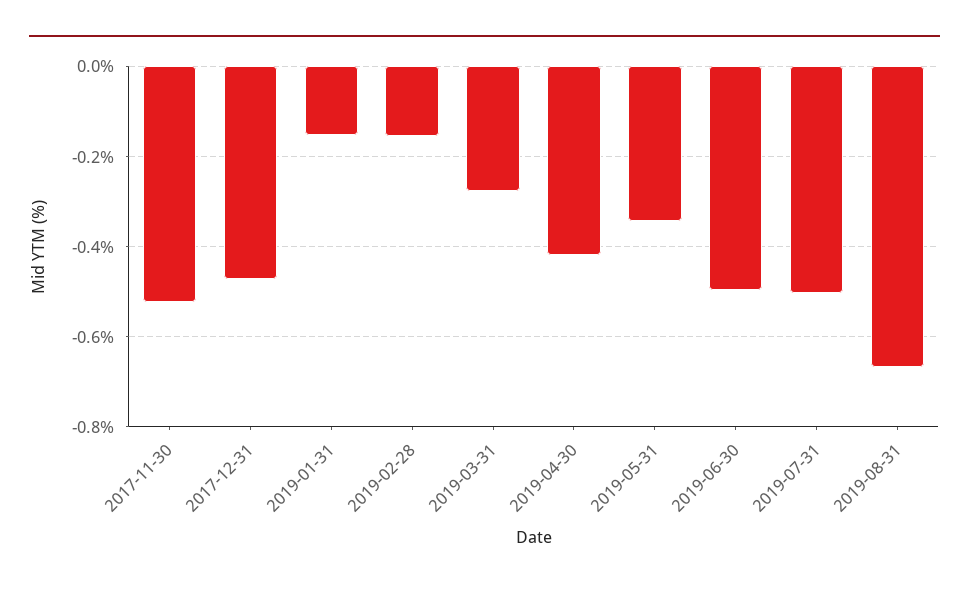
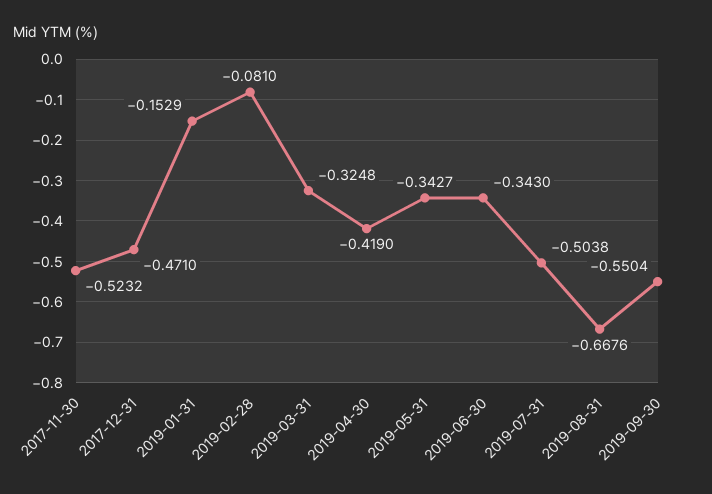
2019-02-28: -0.16 -> -0.081
2019-03-31: -0.28 -> -0.3248
2019-06-30: -0.5 -> -0.343
2019-09-30: none -> -0.5504

